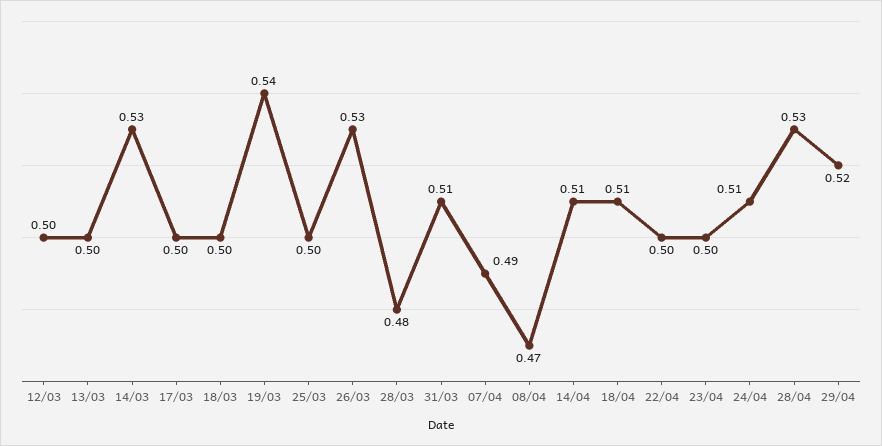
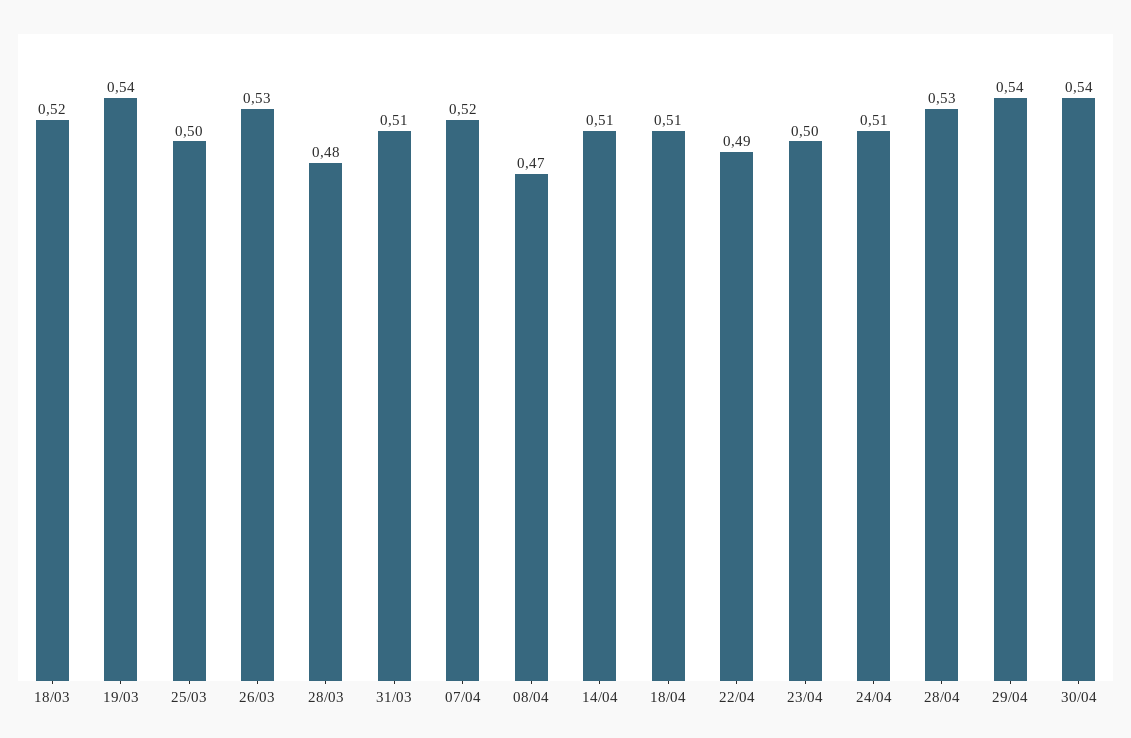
12/03: 0.5 -> none
13/03: 0.5 -> none
14/03: 0.53 -> none
17/03: 0.5 -> none
18/03: 0.5 -> 0.52
07/04: 0.49 -> 0.52
22/04: 0.5 -> 0.49
29/04: 0.52 -> 0.54
30/04: none -> 0.54

